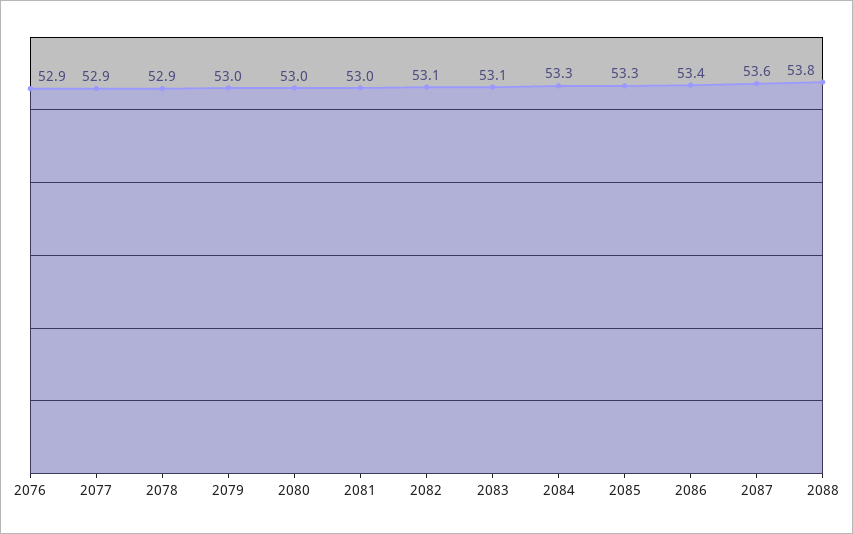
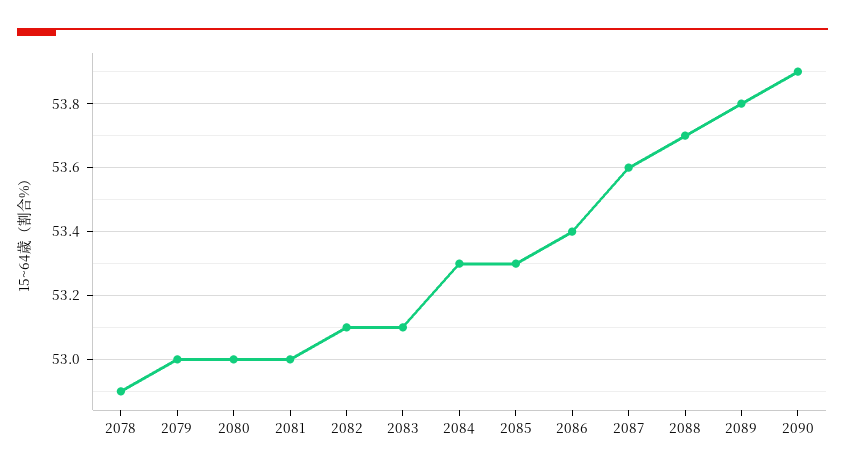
2076: 52.9 -> none
2077: 52.9 -> none
2088: 53.8 -> 53.7
2089: none -> 53.8
2090: none -> 53.9

